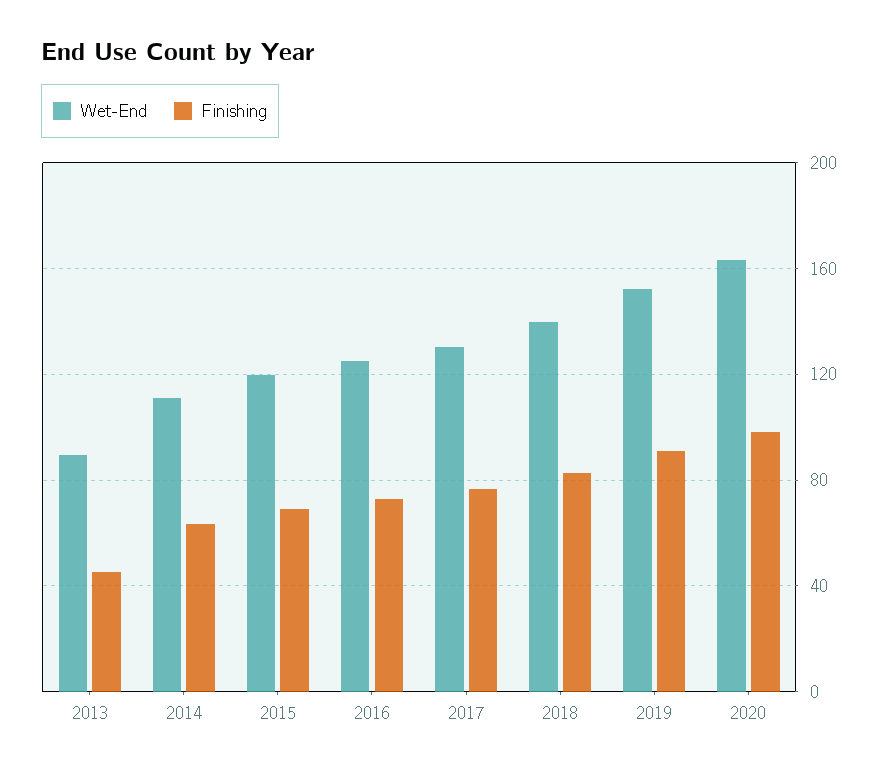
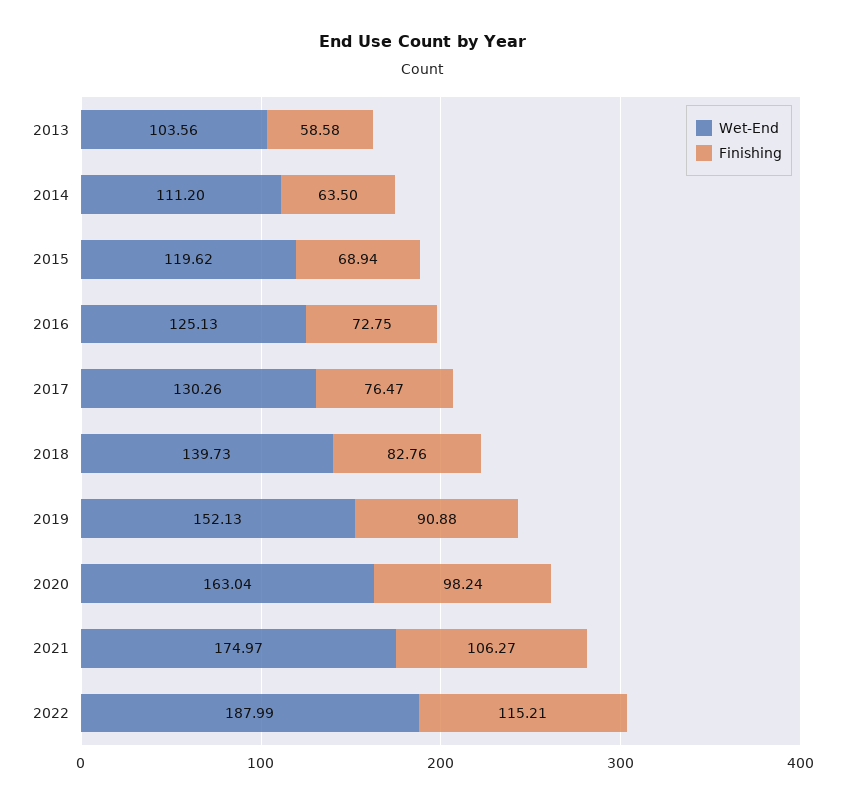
Wet-End, 2013: 90 -> 103.56
Finishing, 2013: 45 -> 58.58
Wet-End, 2021: none -> 174.97
Finishing, 2021: none -> 106.27
Wet-End, 2022: none -> 187.99
Finishing, 2022: none -> 115.21

